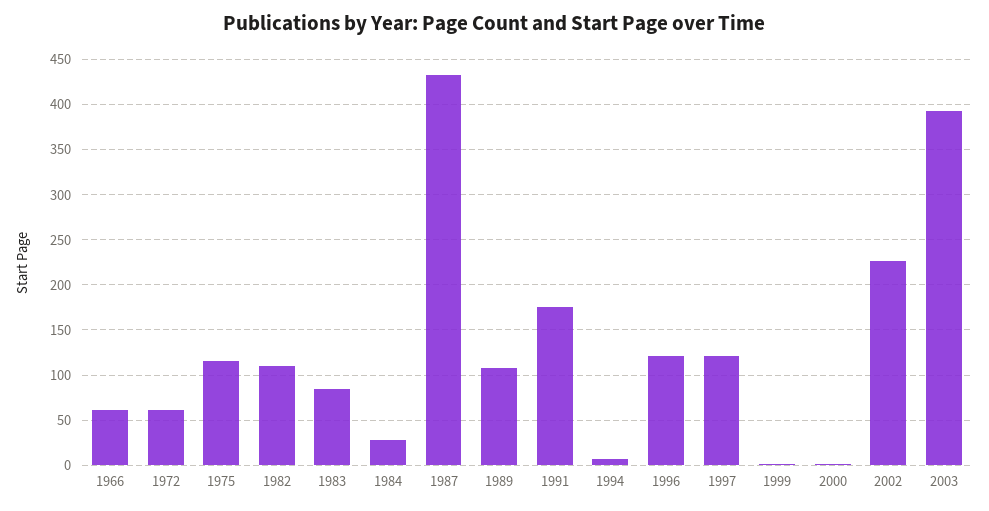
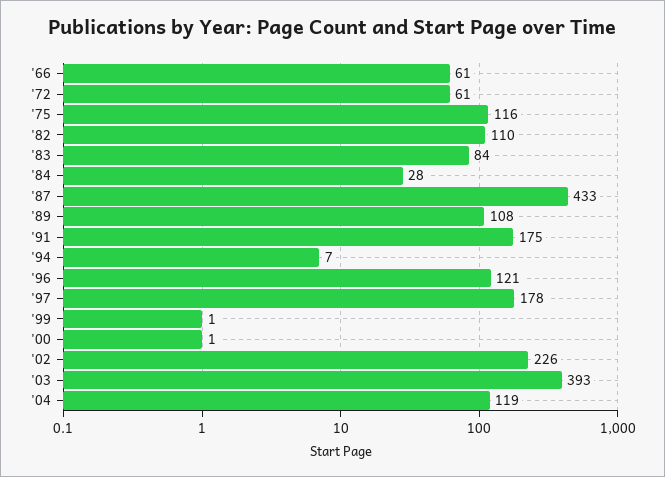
1997: 120 -> 178
'04: none -> 119

